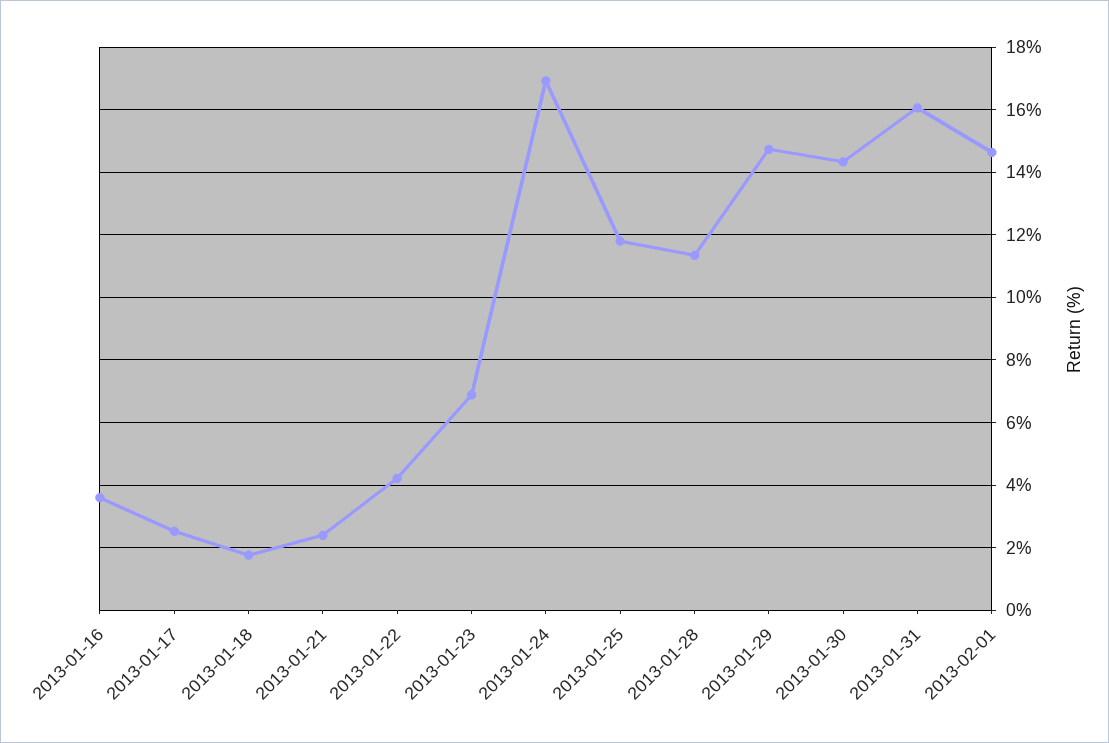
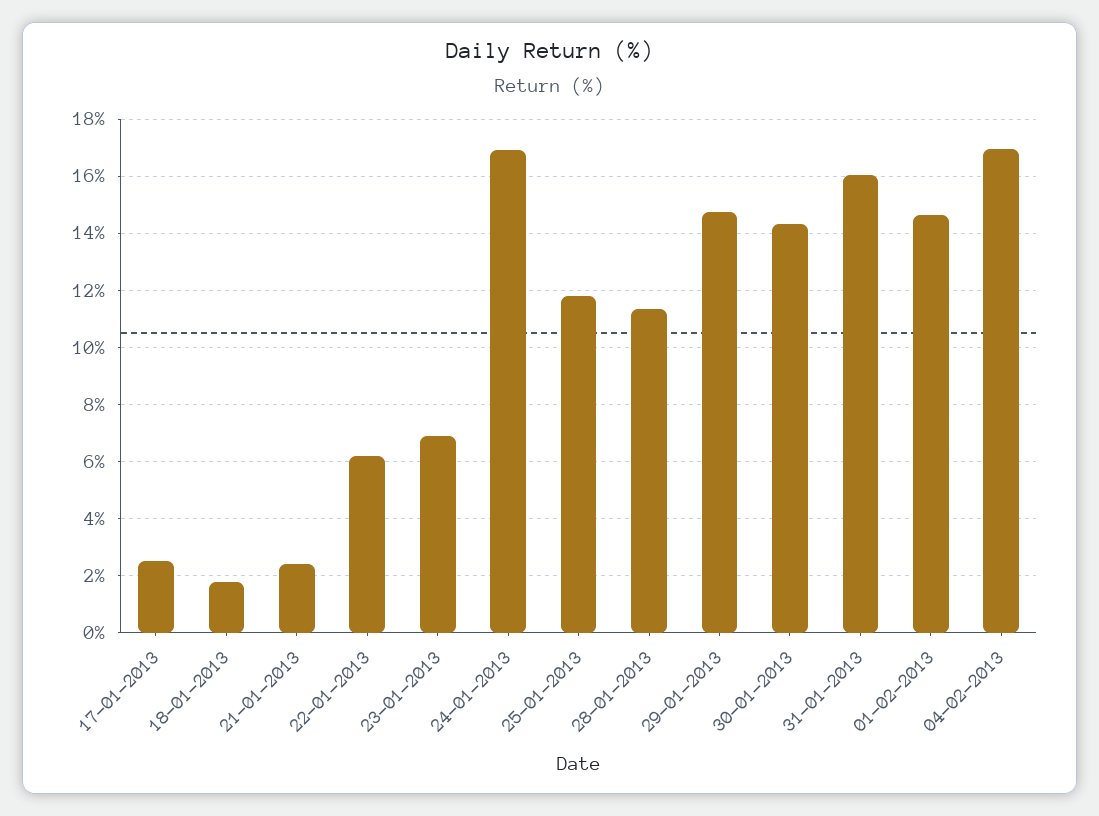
2013-01-16: 3.6 -> none
2013-01-22: 4.2 -> 6.25
04-02-2013: none -> 17

